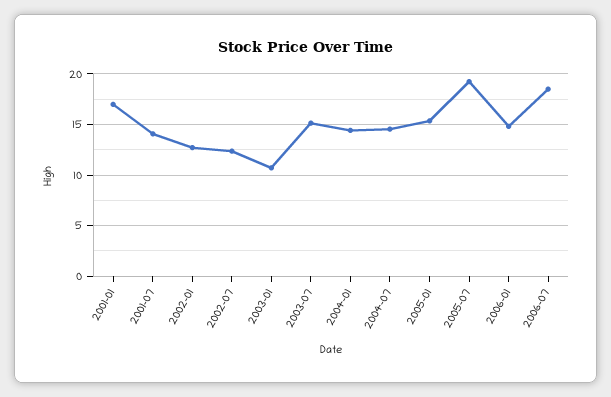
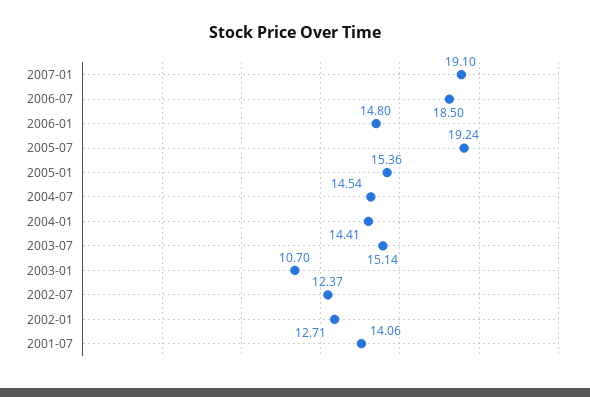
2001-01: 17 -> none
2007-01: none -> 19.1

